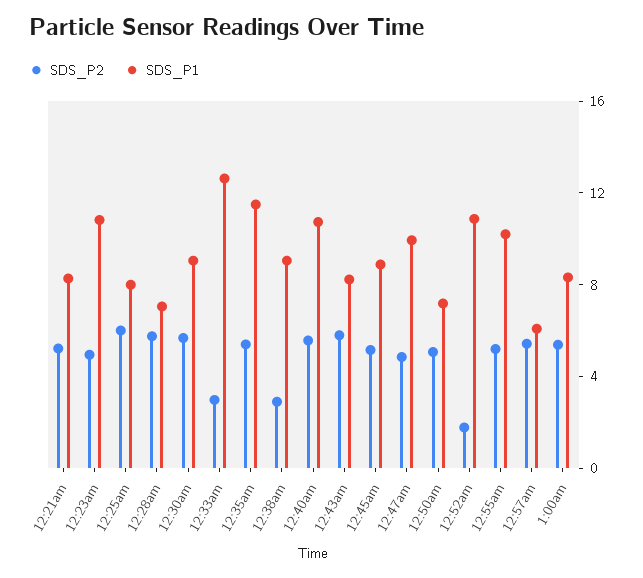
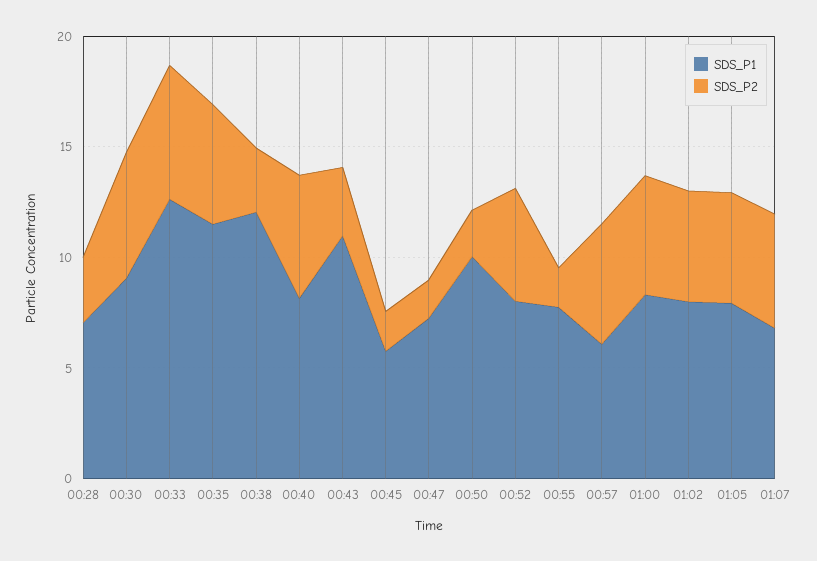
SDS_P2, 12:21am: 5 -> none
SDS_P1, 12:21am: 8 -> none
SDS_P2, 12:23am: 5 -> none
SDS_P1, 12:23am: 11 -> none
SDS_P2, 12:25am: 6 -> none
SDS_P1, 12:25am: 8 -> none
SDS_P2, 12:28am: 6 -> 3
SDS_P2, 12:33am: 3 -> 6
SDS_P1, 12:38am: 9 -> 12
SDS_P1, 12:40am: 11 -> 8
SDS_P2, 12:43am: 6 -> 3
SDS_P1, 12:43am: 8 -> 11
SDS_P2, 12:45am: 5 -> 2
SDS_P1, 12:45am: 9 -> 6
SDS_P2, 12:47am: 5 -> 2
SDS_P1, 12:47am: 10 -> 7
SDS_P2, 12:50am: 5 -> 2
SDS_P1, 12:50am: 7 -> 10
SDS_P2, 12:52am: 2 -> 5
SDS_P1, 12:52am: 11 -> 8
SDS_P2, 12:55am: 5 -> 2
SDS_P1, 12:55am: 10 -> 8
SDS_P1, 01:02: none -> 8
SDS_P2, 01:02: none -> 5
SDS_P1, 01:05: none -> 8
SDS_P2, 01:05: none -> 5
SDS_P1, 01:07: none -> 7
SDS_P2, 01:07: none -> 5

